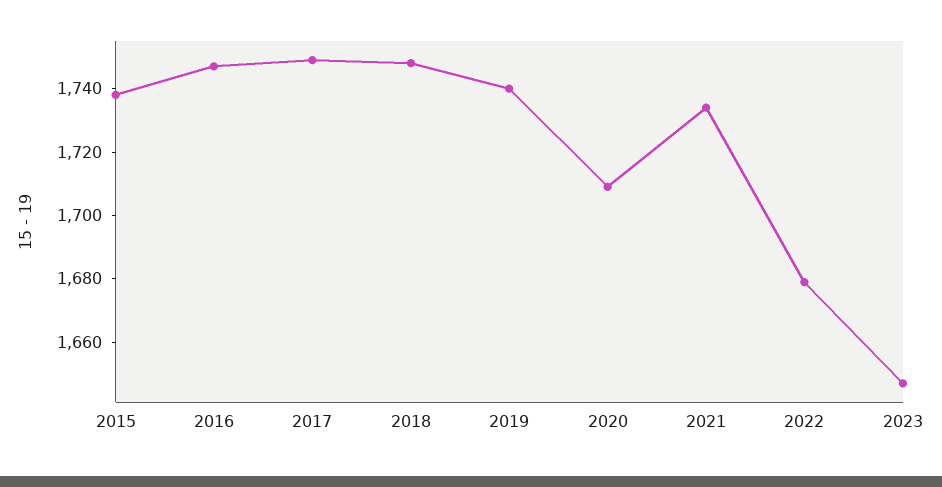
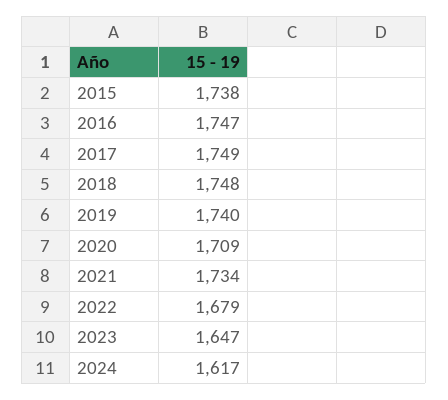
2024: none -> 1617

